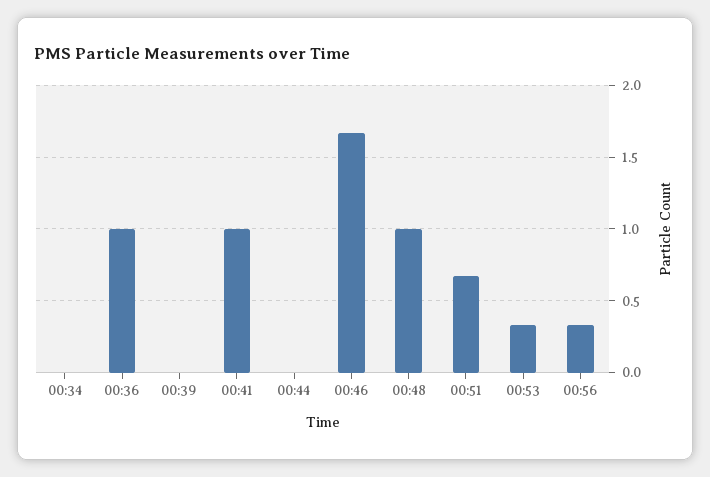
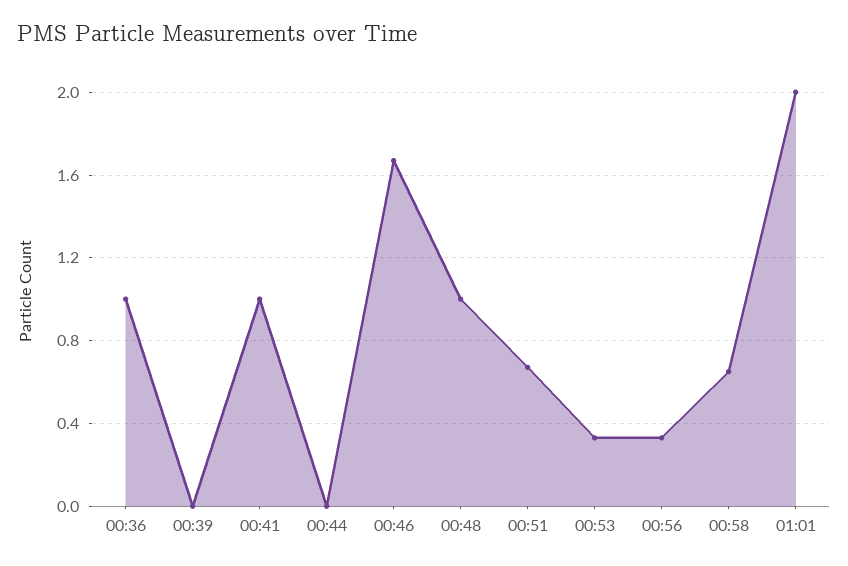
00:34: 0 -> none
00:58: none -> 0.65
01:01: none -> 2

